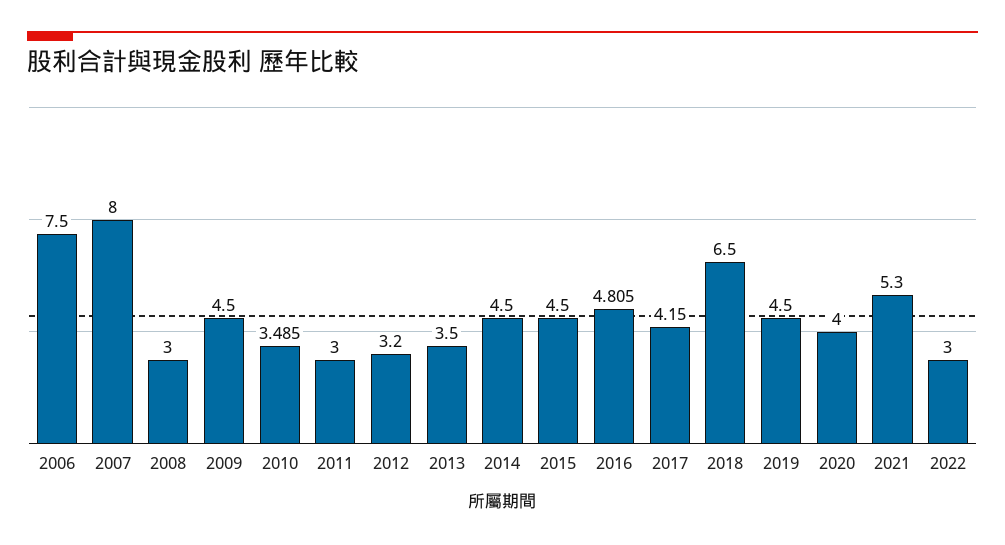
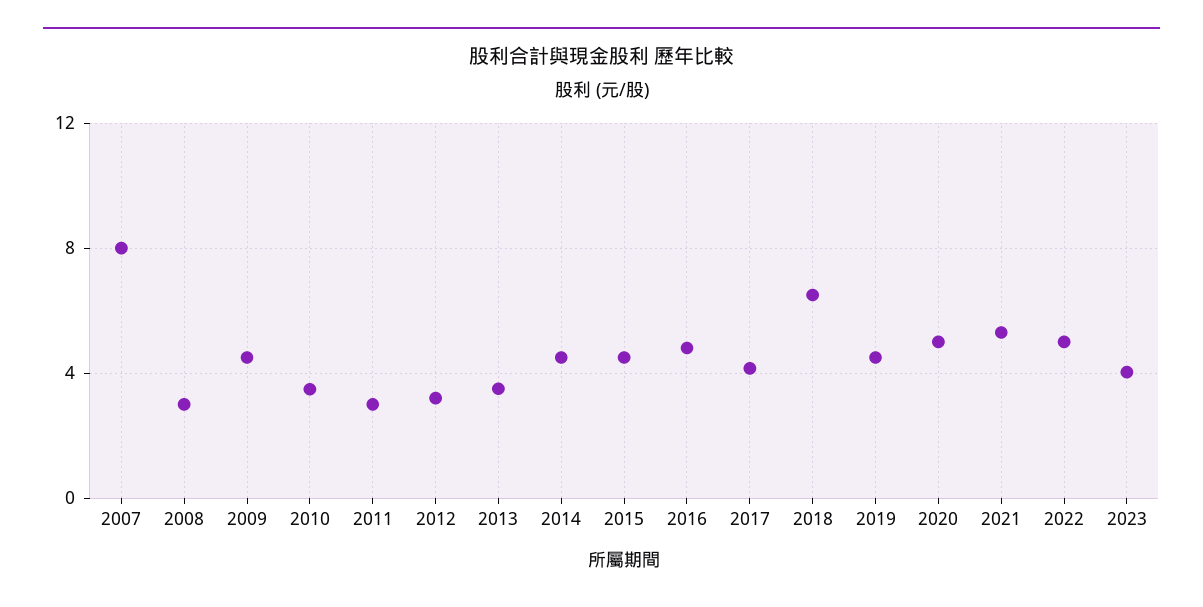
2006: 7.5 -> none
2020: 4 -> 5
2022: 3 -> 5
2023: none -> 4

